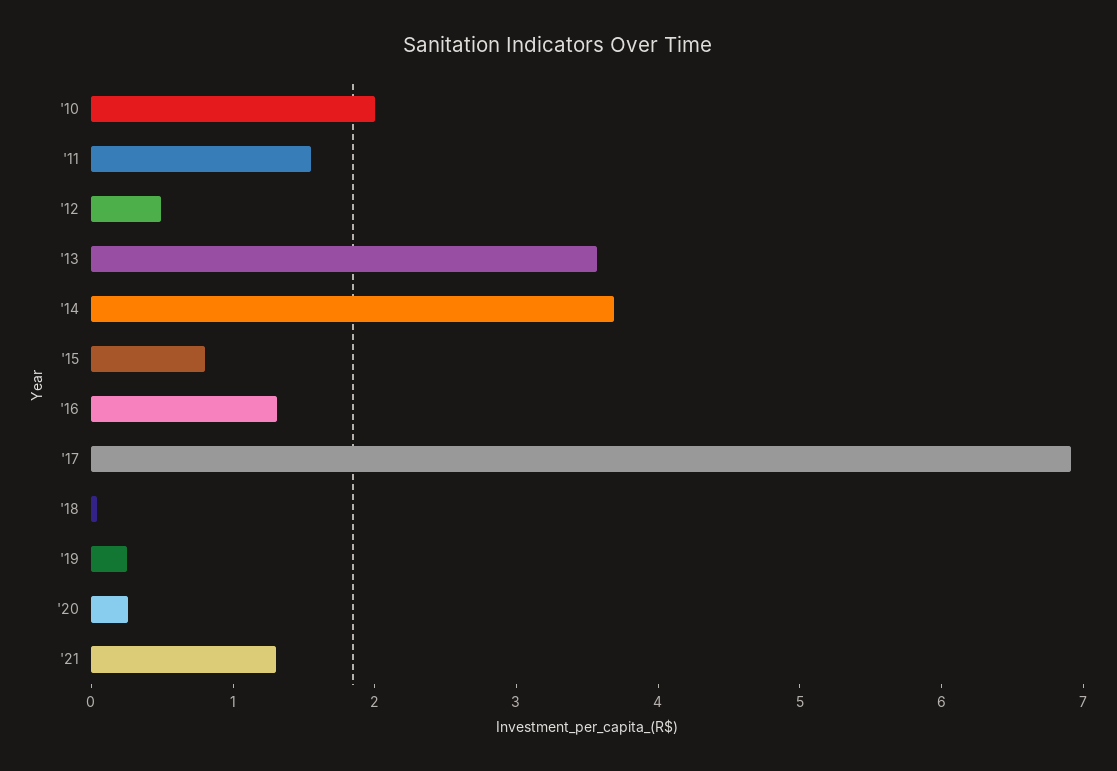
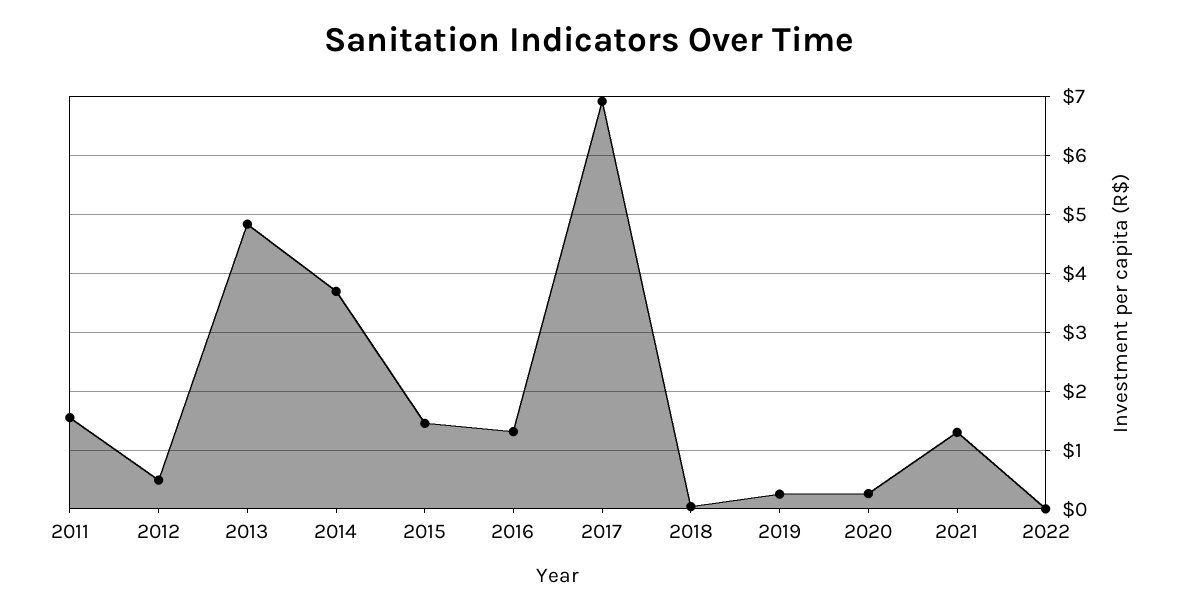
'10: 2 -> none
'13: 3.6 -> 4.8
'15: 0.8 -> 1.4
2022: none -> 0

